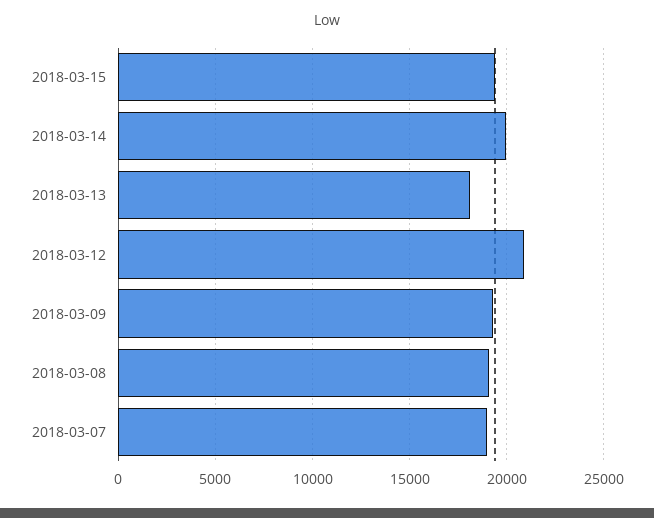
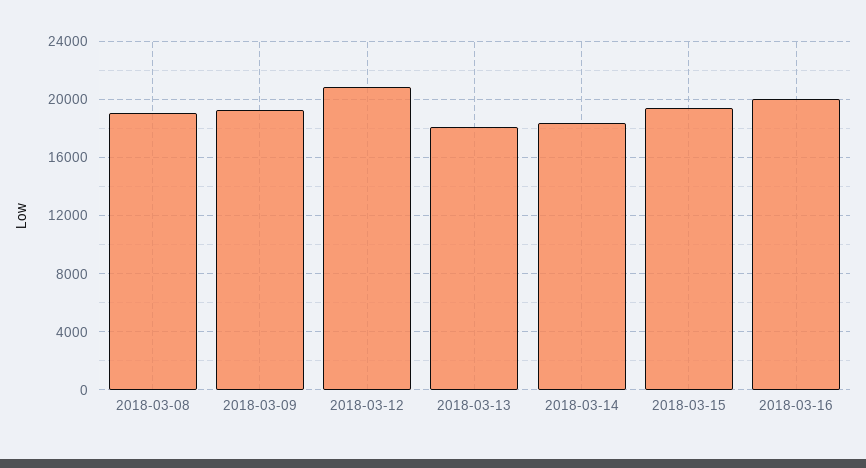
2018-03-14: 20000 -> 18500
2018-03-07: 19000 -> none
2018-03-16: none -> 20000

